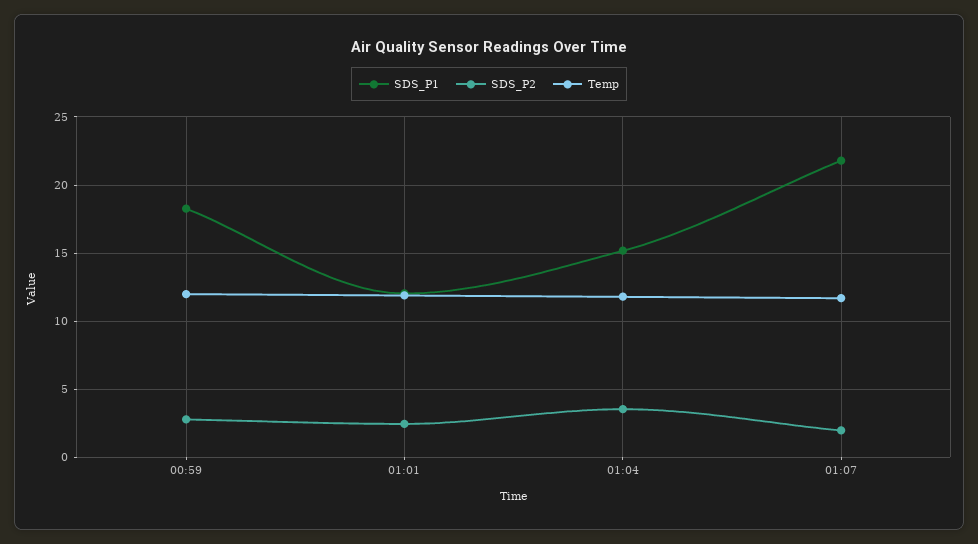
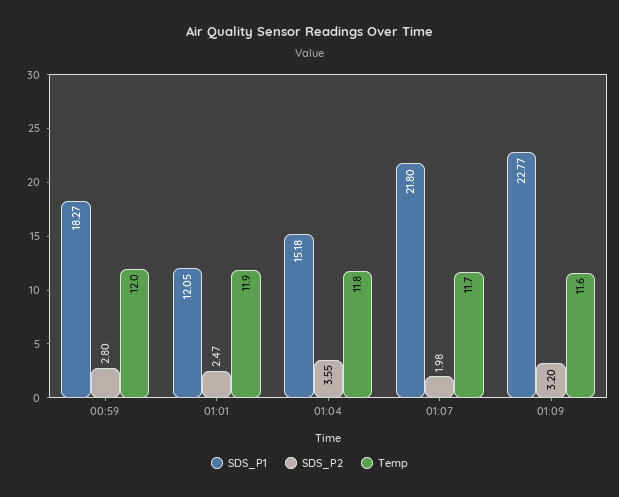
SDS_P1, 01:09: none -> 22.77
SDS_P2, 01:09: none -> 3.2
Temp, 01:09: none -> 11.6

